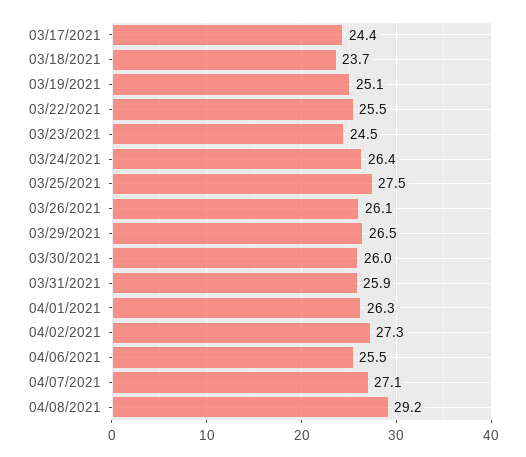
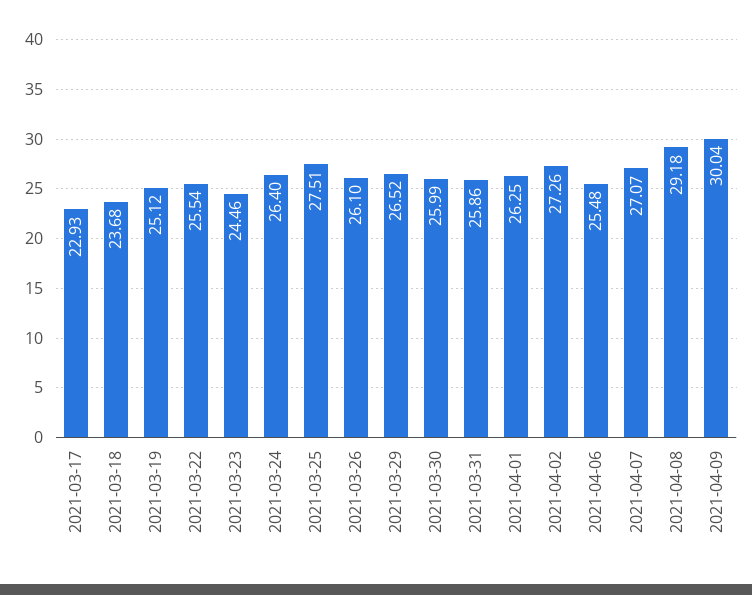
03/17/2021: 24.4 -> 22.93
2021-04-09: none -> 30.04

